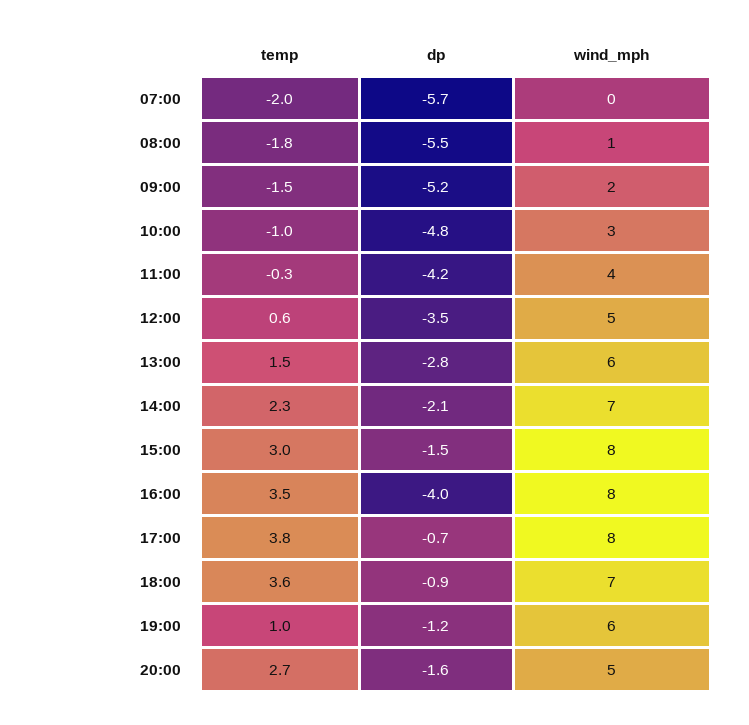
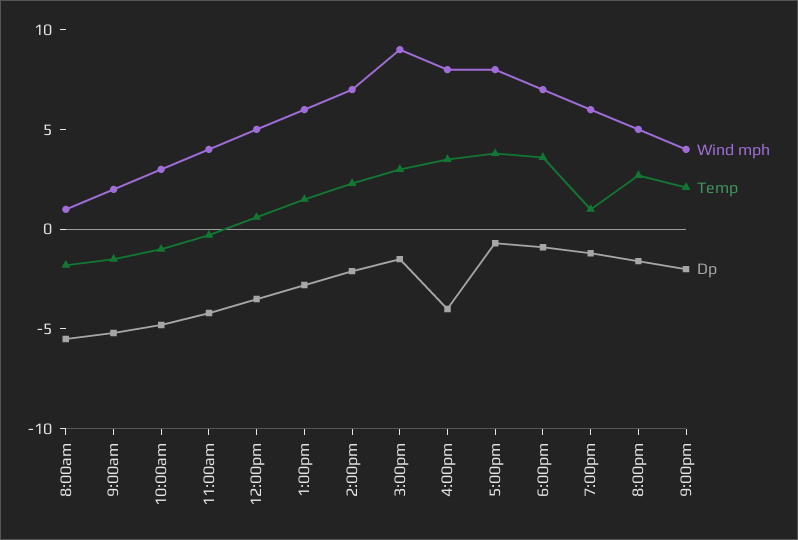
temp, 07:00: -2 -> none
dp, 07:00: -5.7 -> none
wind_mph, 07:00: 0 -> none
wind_mph, 15:00: 8 -> 9
wind_mph, 9:00pm: none -> 4
temp, 9:00pm: none -> 2
dp, 9:00pm: none -> -2

